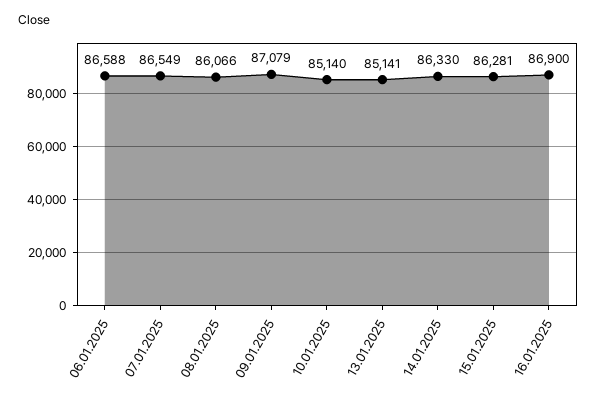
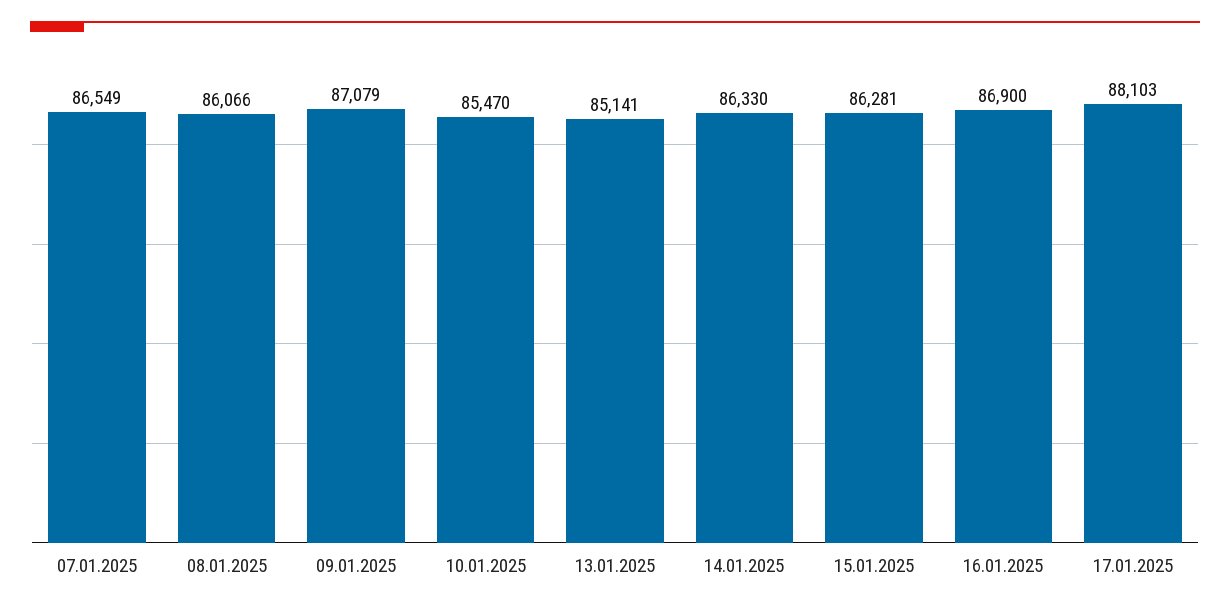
06.01.2025: 86588 -> none
10.01.2025: 85140 -> 85470
17.01.2025: none -> 88103

